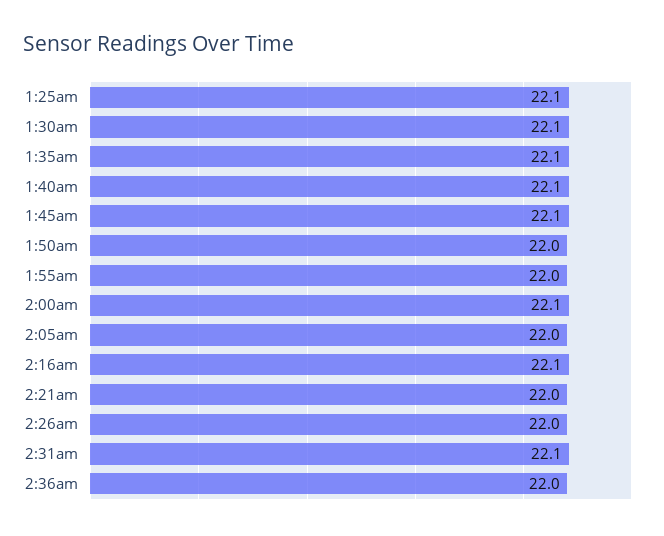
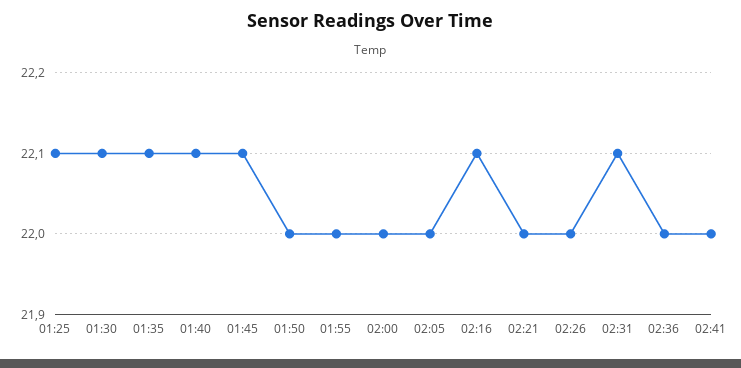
2:00am: 22.1 -> 22
02:41: none -> 22

